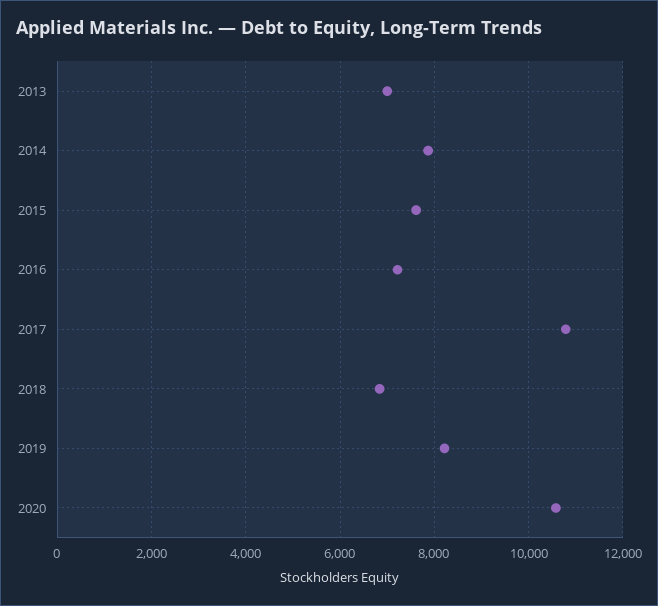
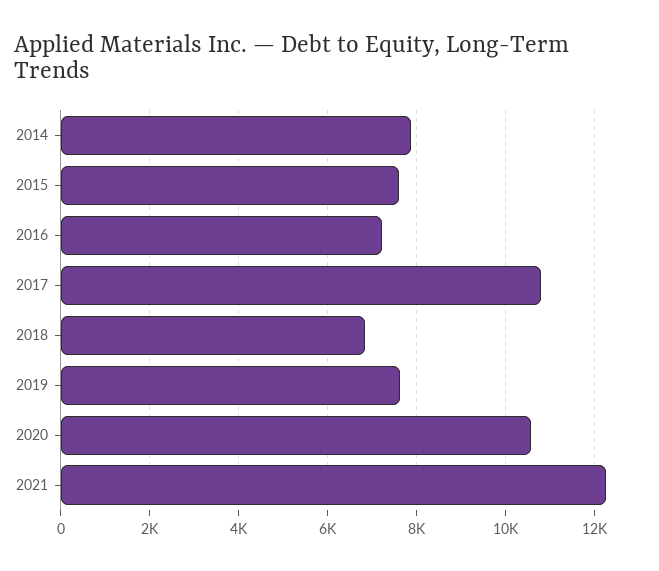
2013: 7000 -> none
2019: 8200 -> 7600
2021: none -> 12200

